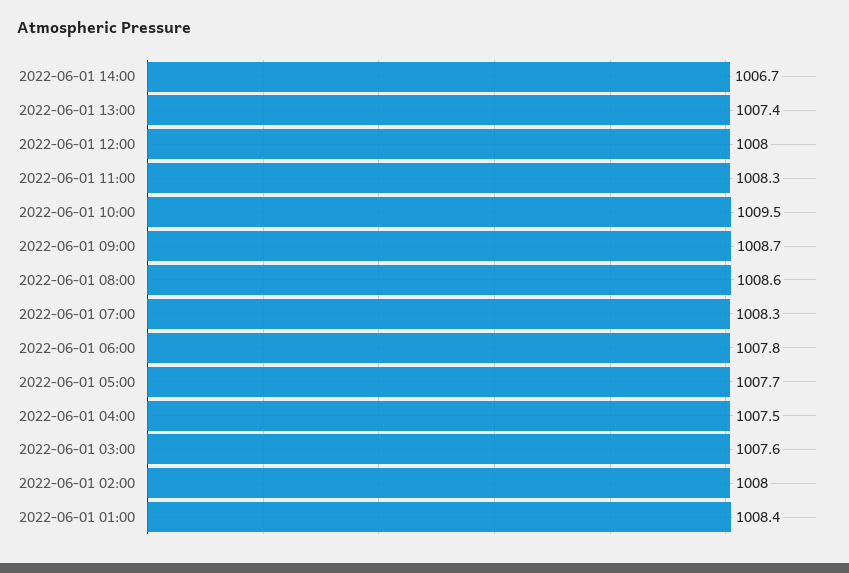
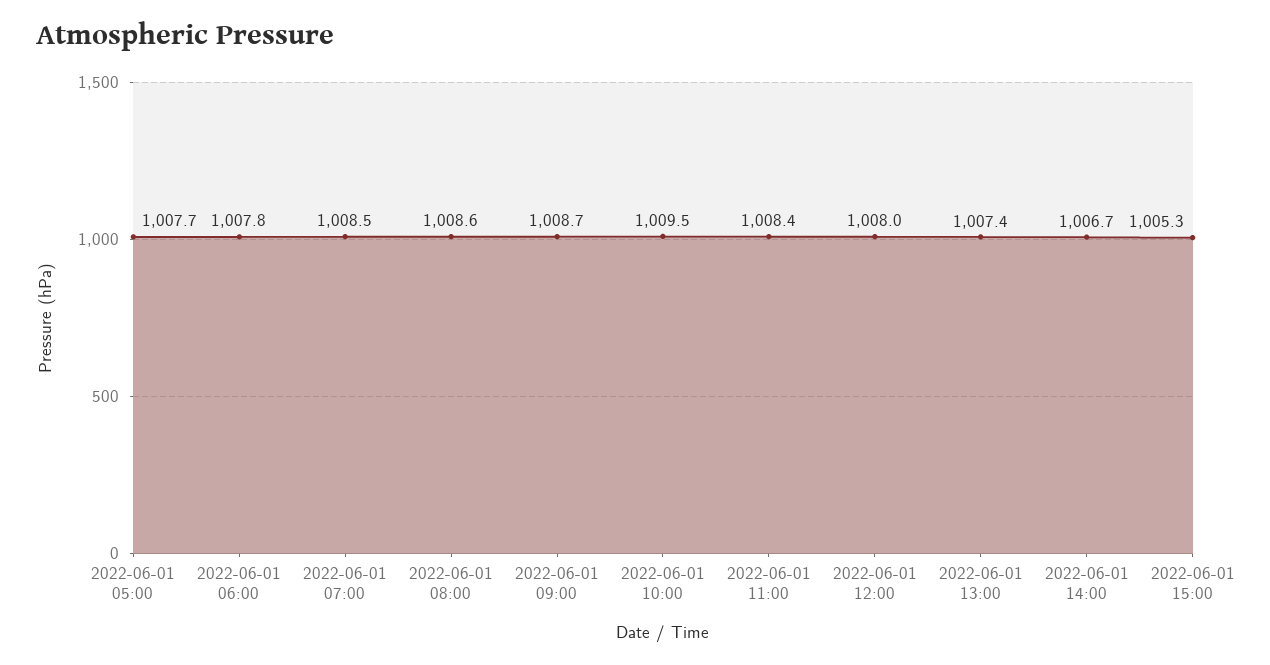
2022-06-01 11:00: 1008.3 -> 1008.4
2022-06-01 07:00: 1008.3 -> 1008.5
2022-06-01 04:00: 1007.5 -> none
2022-06-01 03:00: 1007.6 -> none
2022-06-01 02:00: 1008 -> none
2022-06-01 01:00: 1008.4 -> none
2022-06-01 15:00: none -> 1005.3

